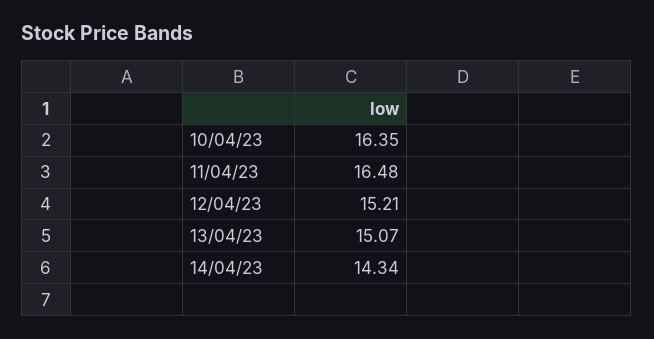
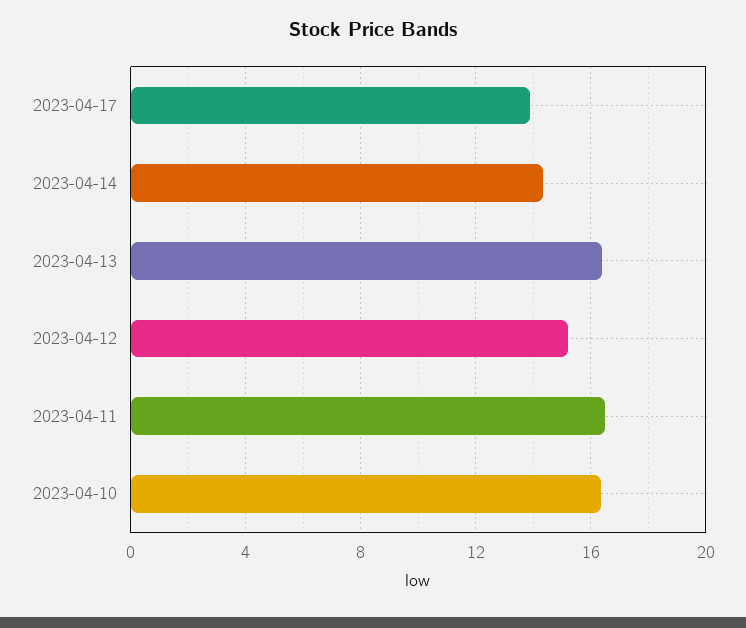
13/04/23: 15.07 -> 16.5
2023-04-17: none -> 14

